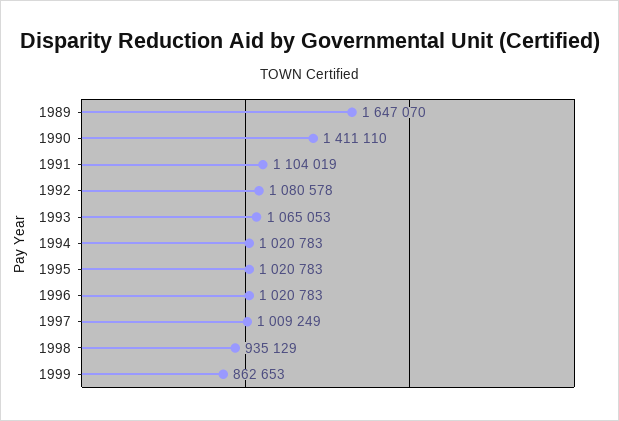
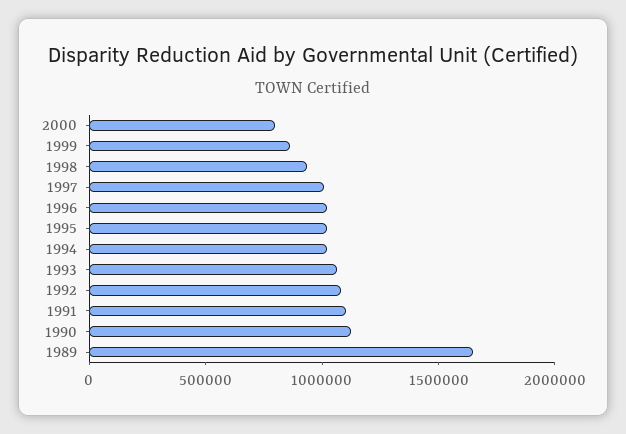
1990: 1411110 -> 1100000
2000: none -> 800000

